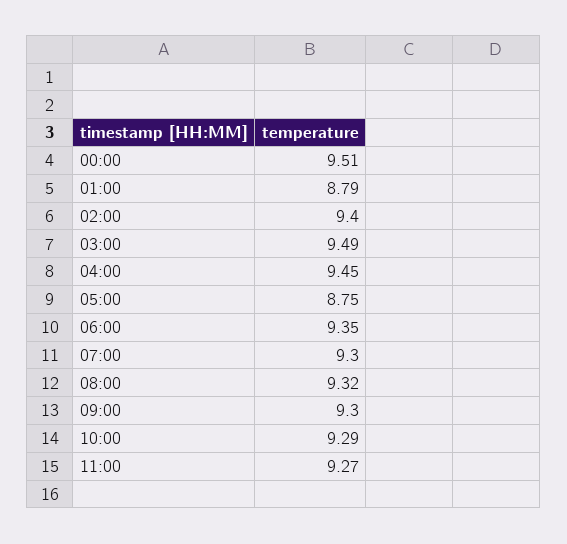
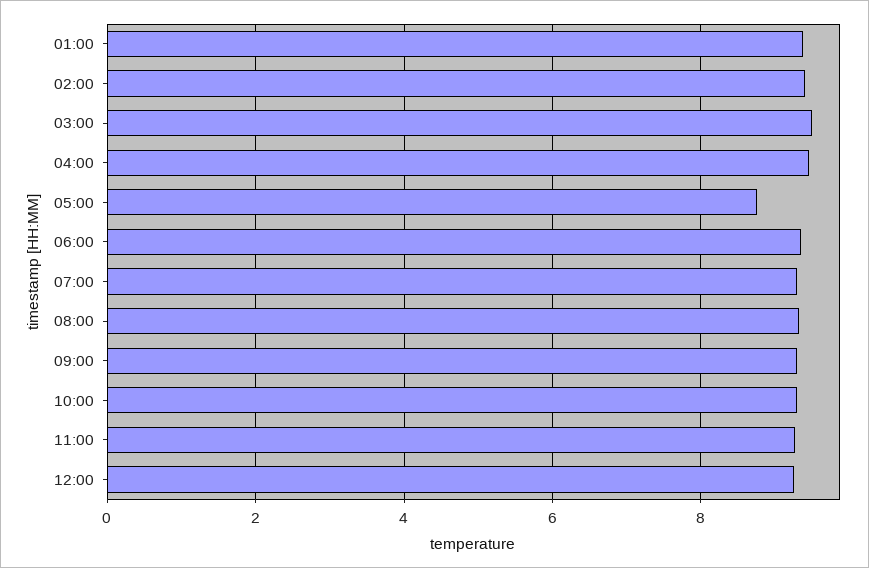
00:00: 9.51 -> none
01:00: 8.79 -> 9.4
12:00: none -> 9.2

